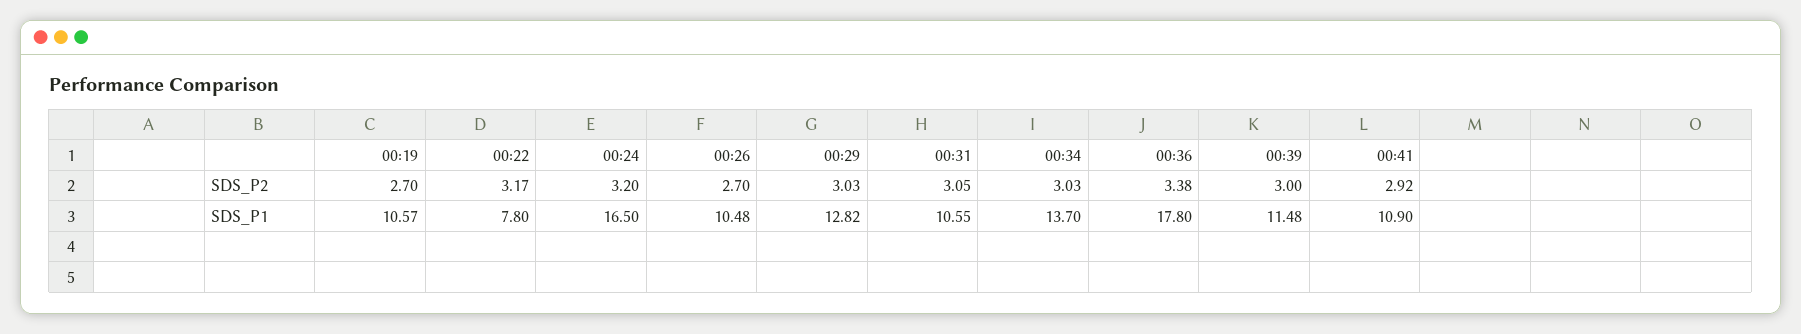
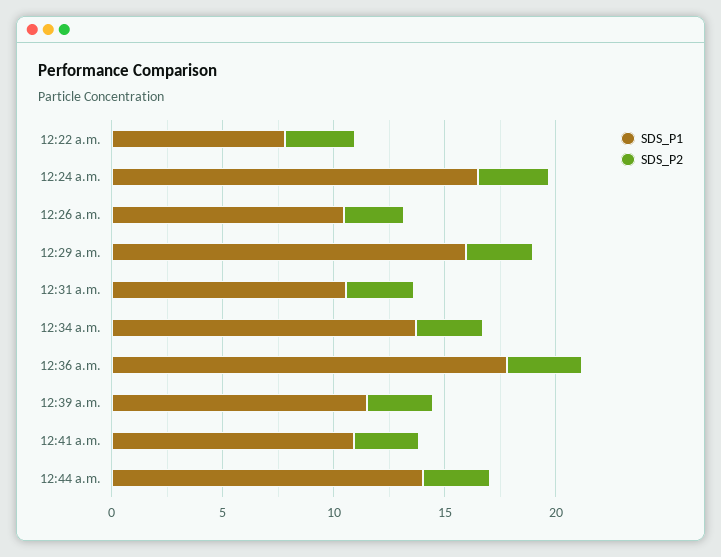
SDS_P2, 00:19: 2.7 -> none
SDS_P1, 00:19: 10.57 -> none
SDS_P1, 00:29: 12.82 -> 16
SDS_P1, 12:44 a.m.: none -> 14
SDS_P2, 12:44 a.m.: none -> 3

